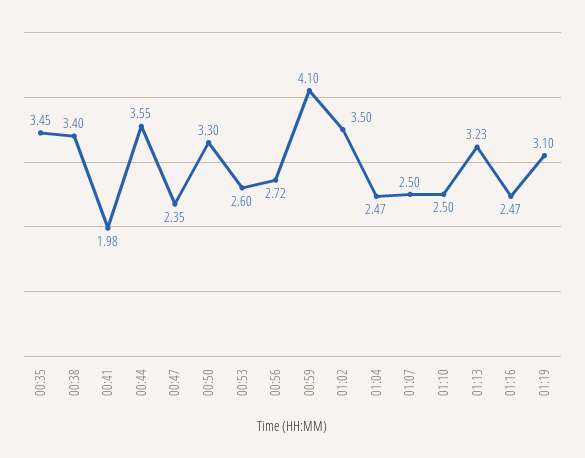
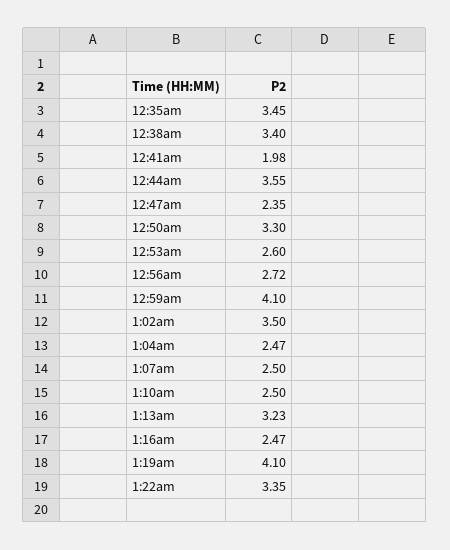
01:19: 3.1 -> 4.1
1:22am: none -> 3.35

